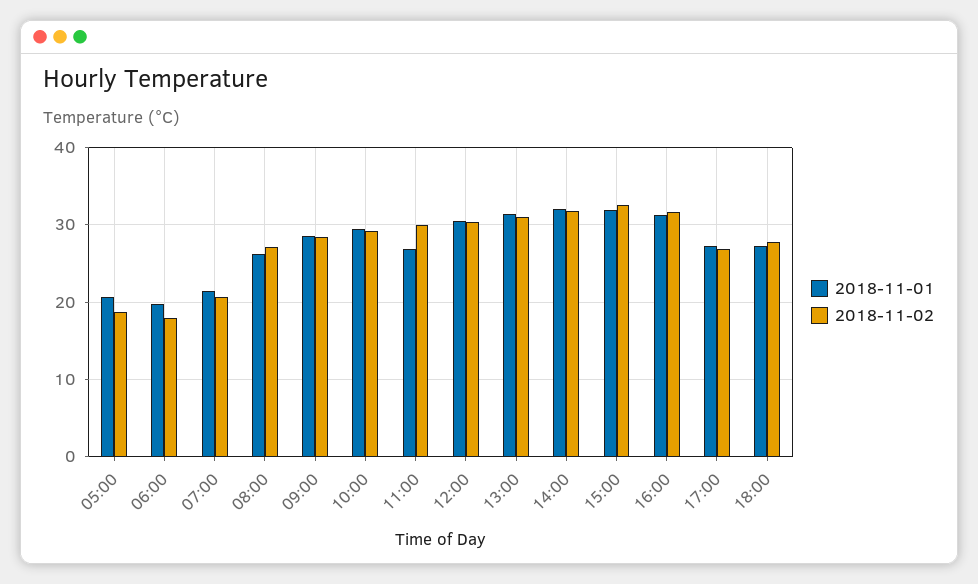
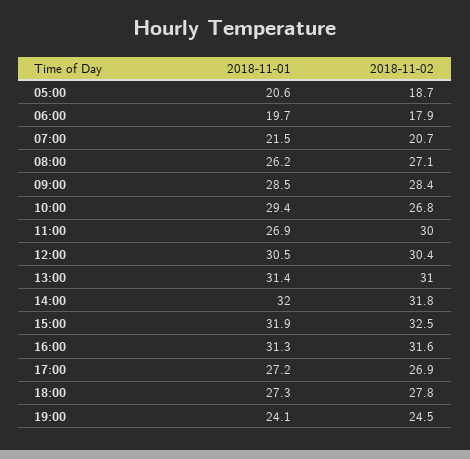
2018-11-02, 10:00: 29 -> 26.8
2018-11-01, 19:00: none -> 24.1
2018-11-02, 19:00: none -> 24.5

